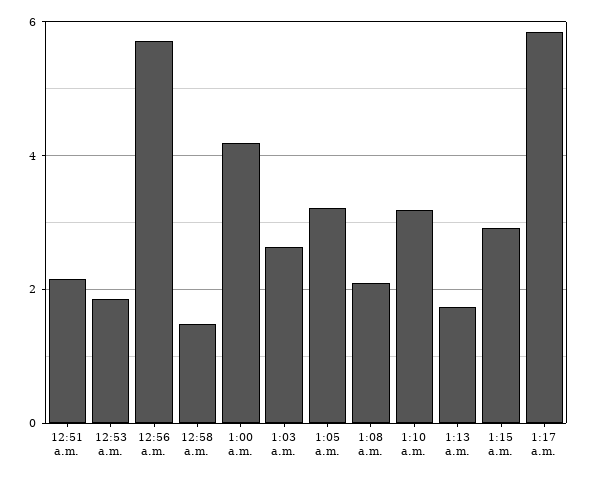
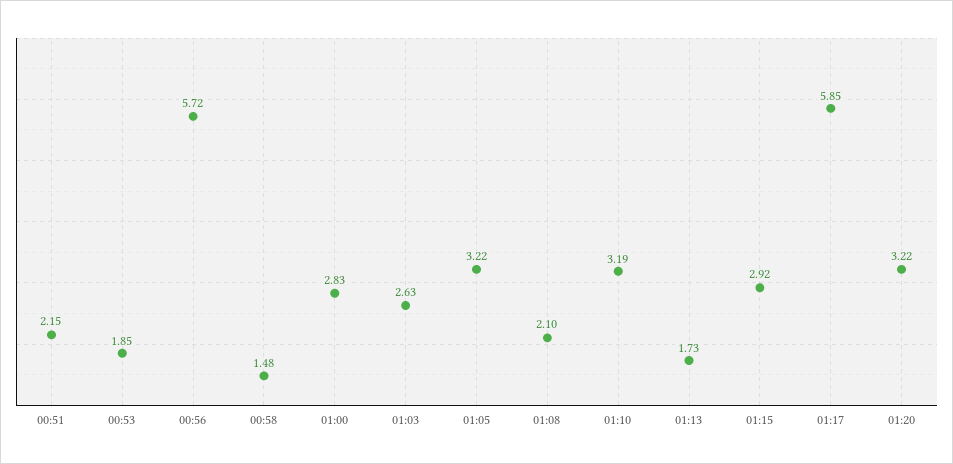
1:00 a.m.: 4.2 -> 2.83
01:20: none -> 3.22

